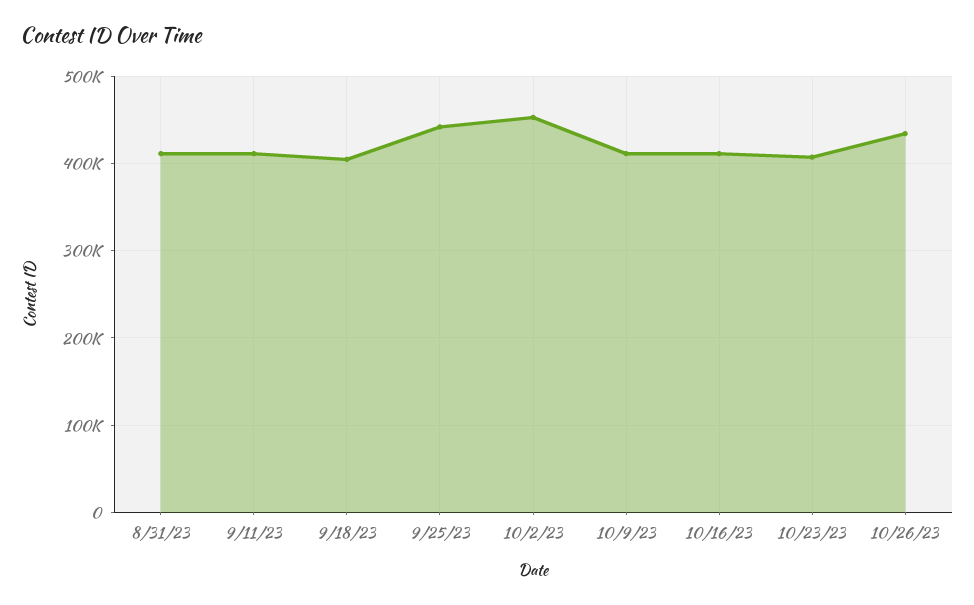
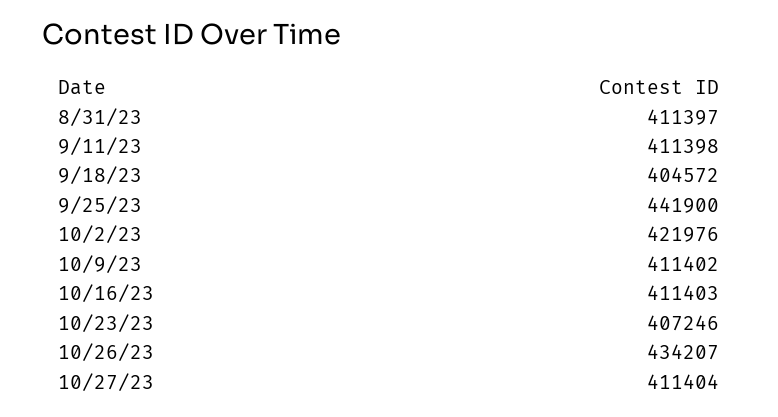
10/2/23: 450000 -> 421976
10/27/23: none -> 411404

